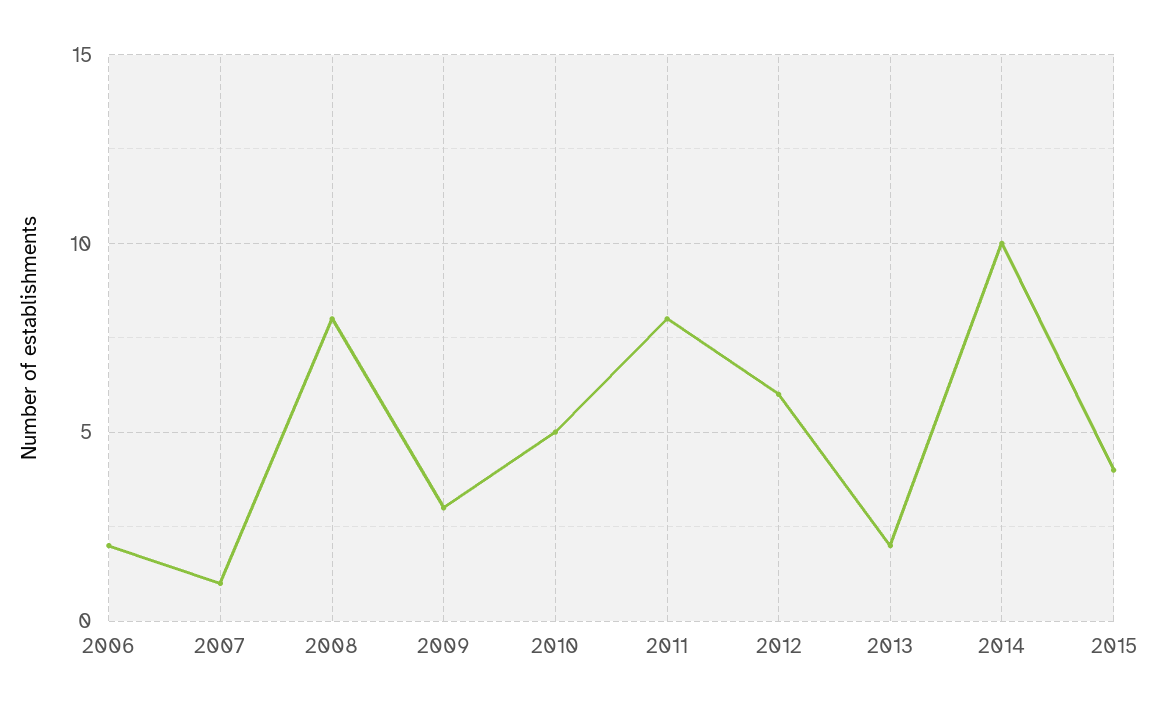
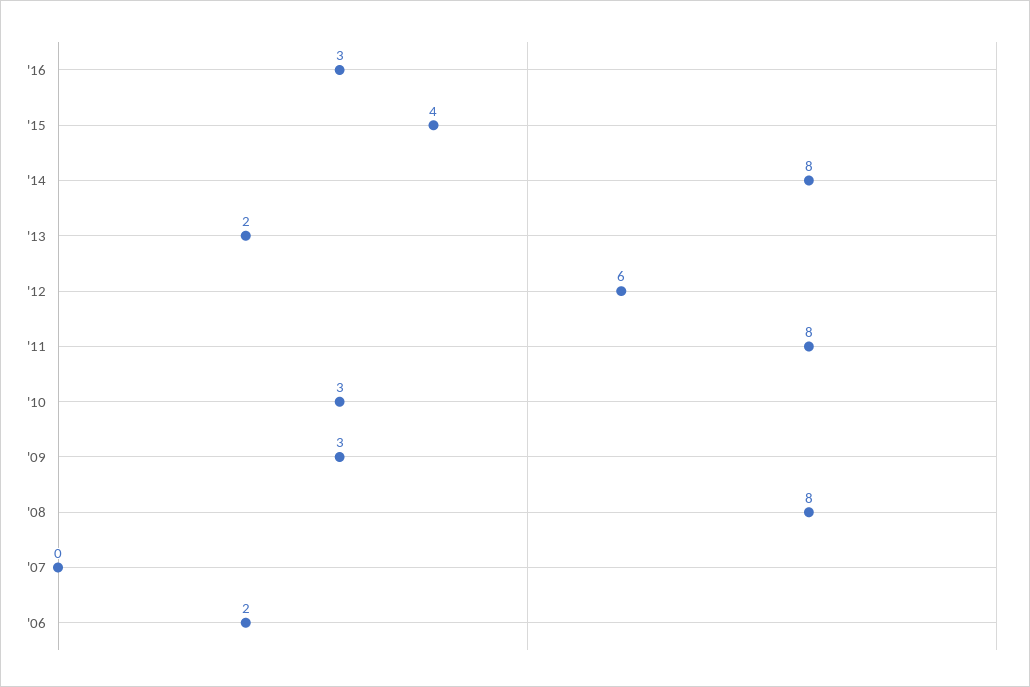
2007: 1 -> 0
2010: 5 -> 3
2014: 10 -> 8
'16: none -> 3

